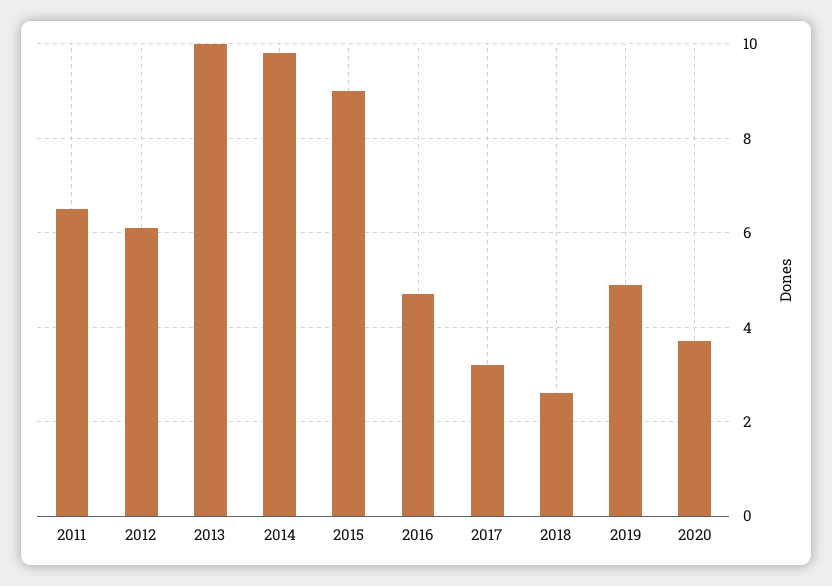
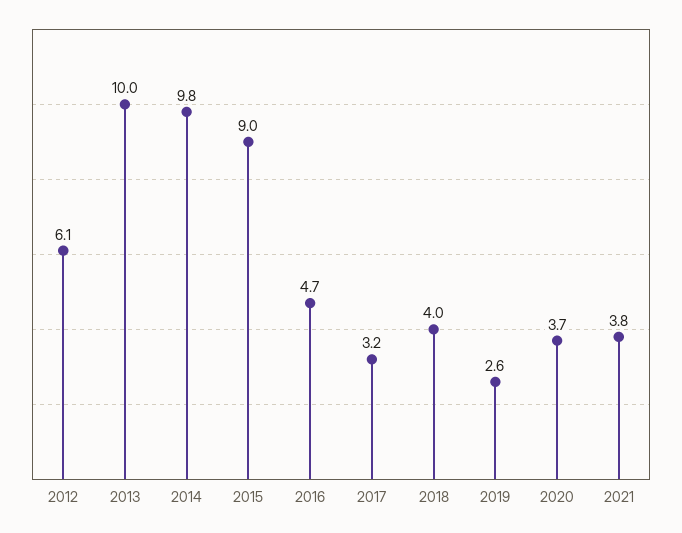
2011: 6.5 -> none
2018: 2.5 -> 4
2019: 5 -> 2.6
2021: none -> 3.8

